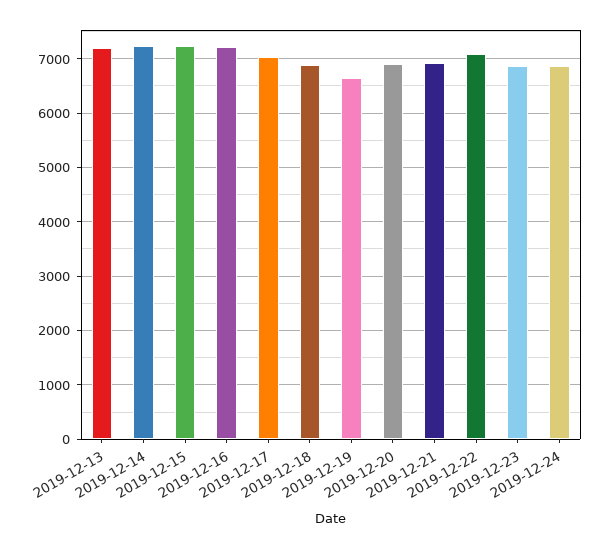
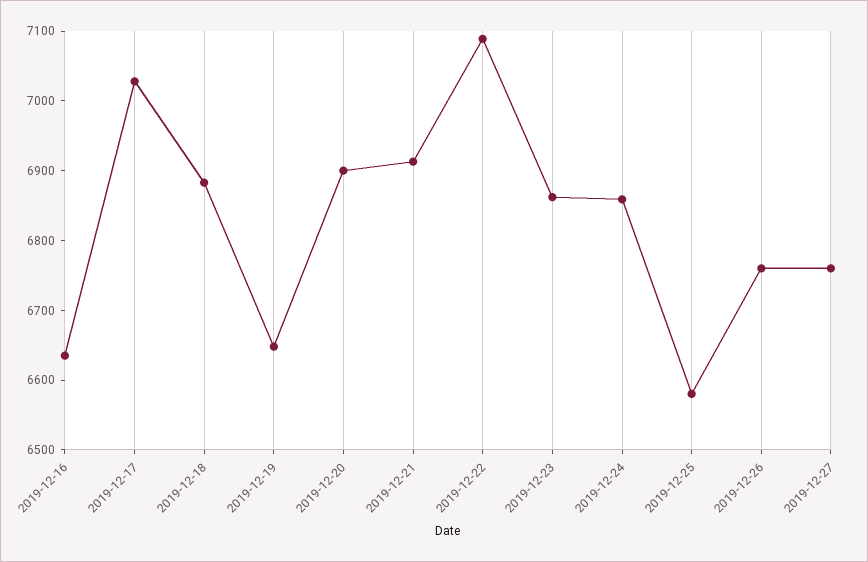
2019-12-13: 7200 -> none
2019-12-14: 7200 -> none
2019-12-15: 7200 -> none
2019-12-16: 7200 -> 6640
2019-12-25: none -> 6580
2019-12-26: none -> 6760
2019-12-27: none -> 6760

